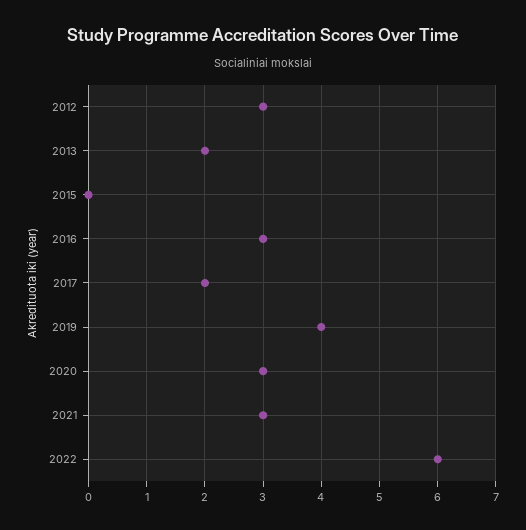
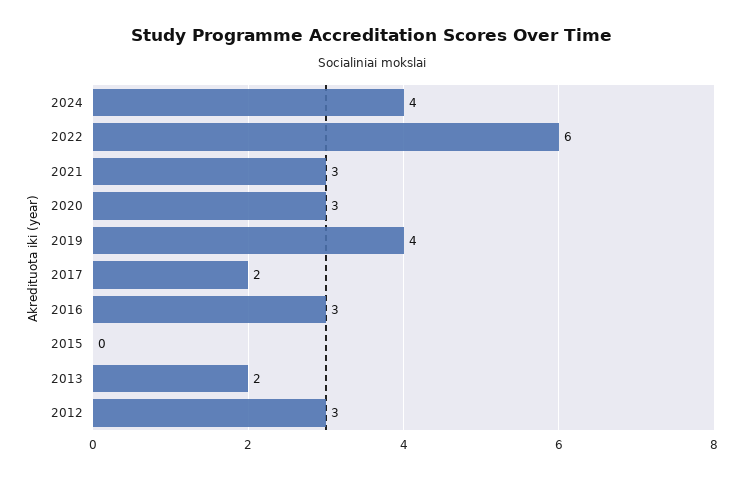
2024: none -> 4

